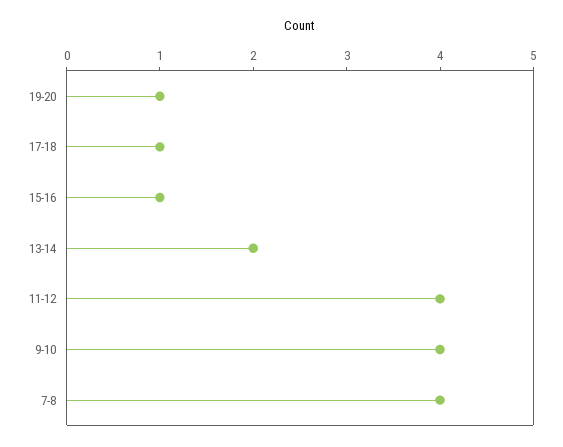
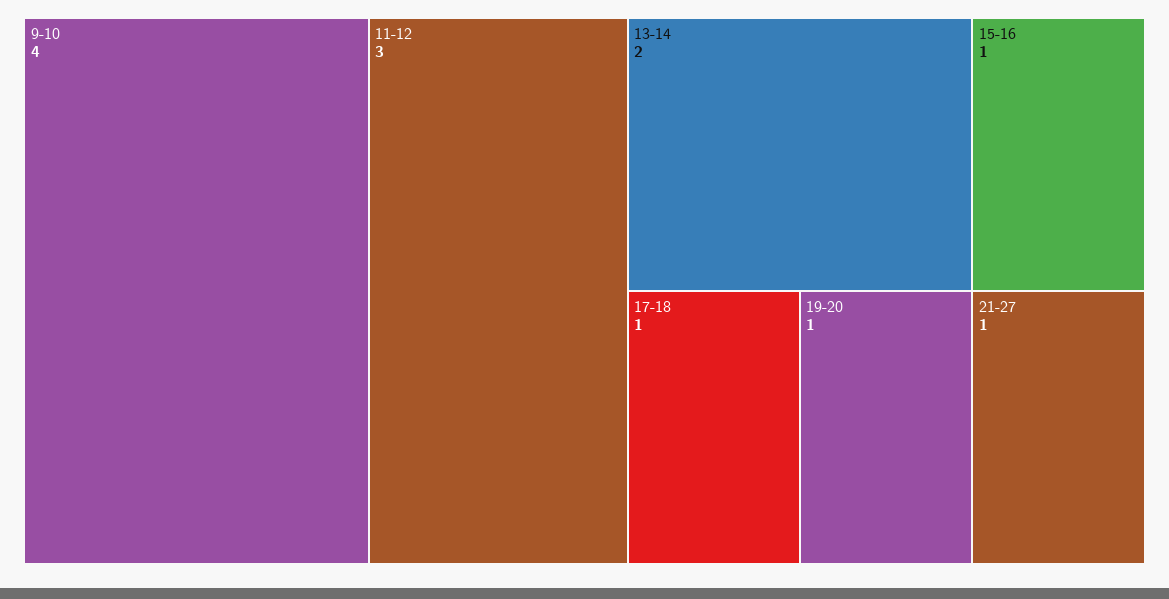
11-12: 4 -> 3
7-8: 4 -> none
21-27: none -> 1

